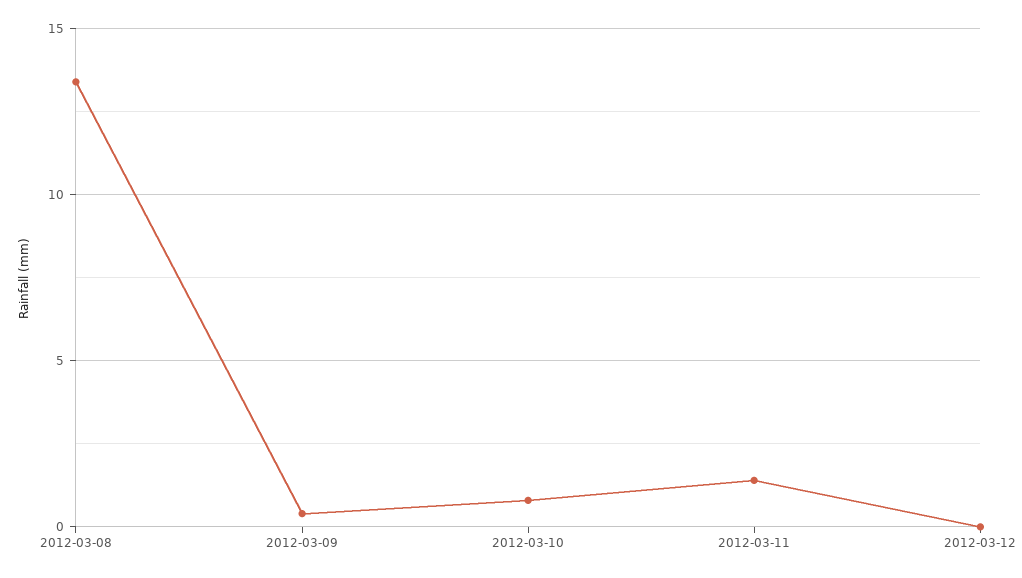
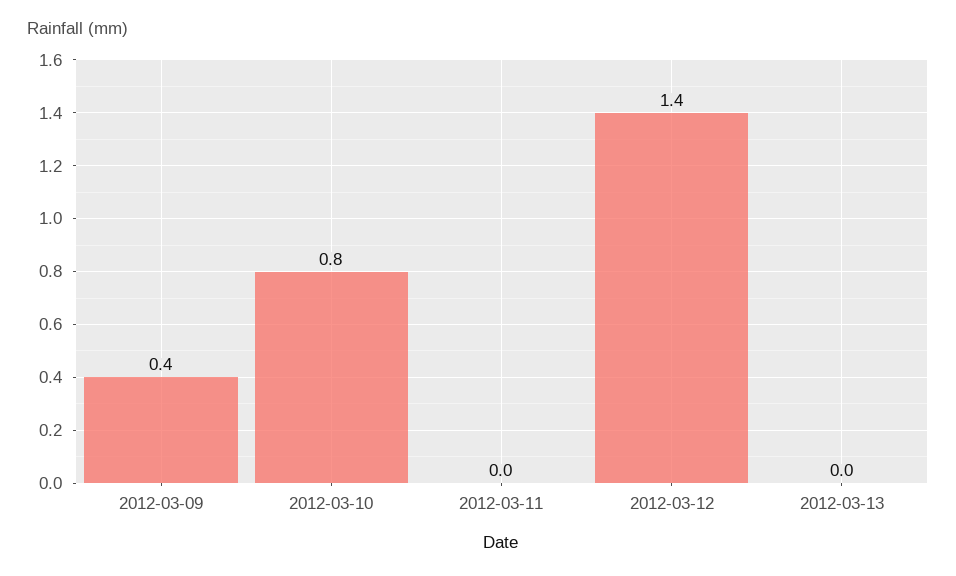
2012-03-08: 13.5 -> none
2012-03-11: 1.5 -> 0
2012-03-12: 0 -> 1.4
2012-03-13: none -> 0

